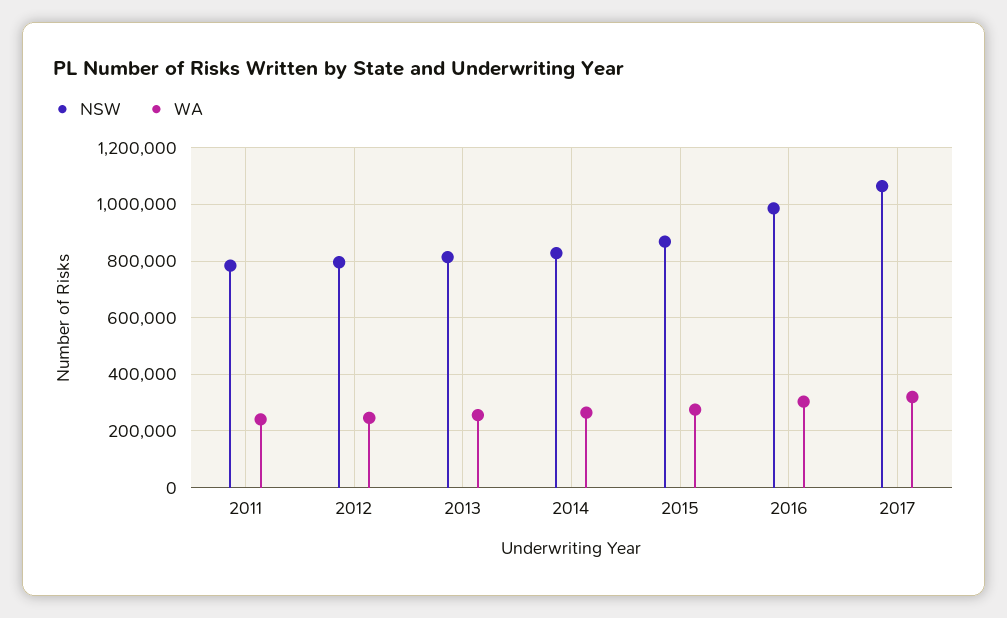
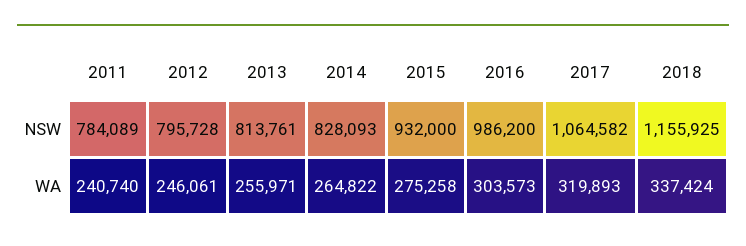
NSW, 2015: 875000 -> 932000
NSW, 2018: none -> 1155925
WA, 2018: none -> 337424

